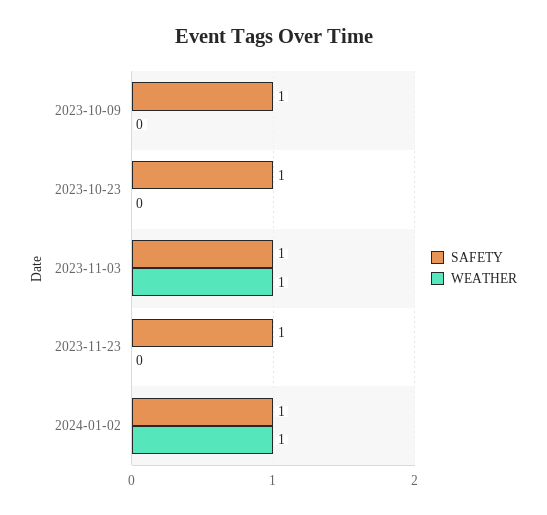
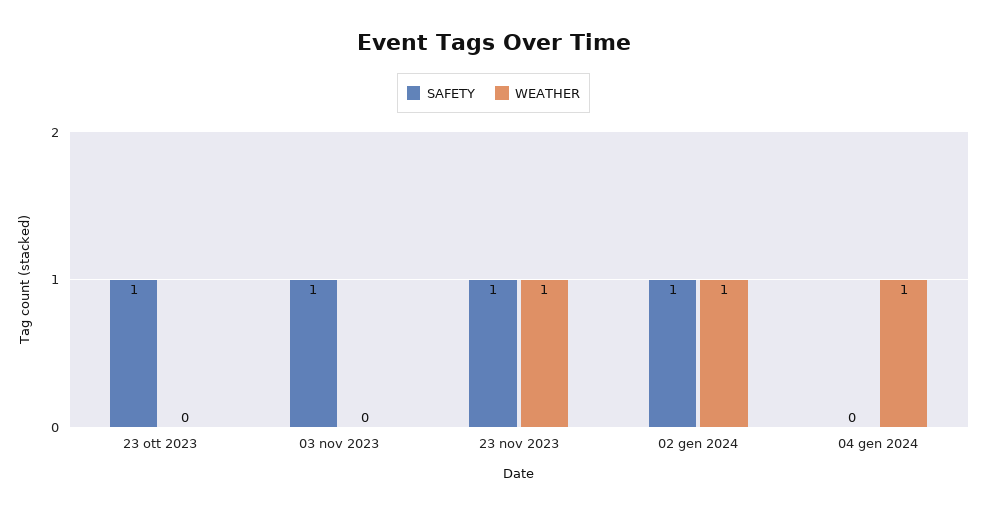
SAFETY, 2023-10-09: 1 -> none
WEATHER, 2023-10-09: 0 -> none
WEATHER, 2023-11-03: 1 -> 0
WEATHER, 2023-11-23: 0 -> 1
SAFETY, 04 gen 2024: none -> 0
WEATHER, 04 gen 2024: none -> 1

